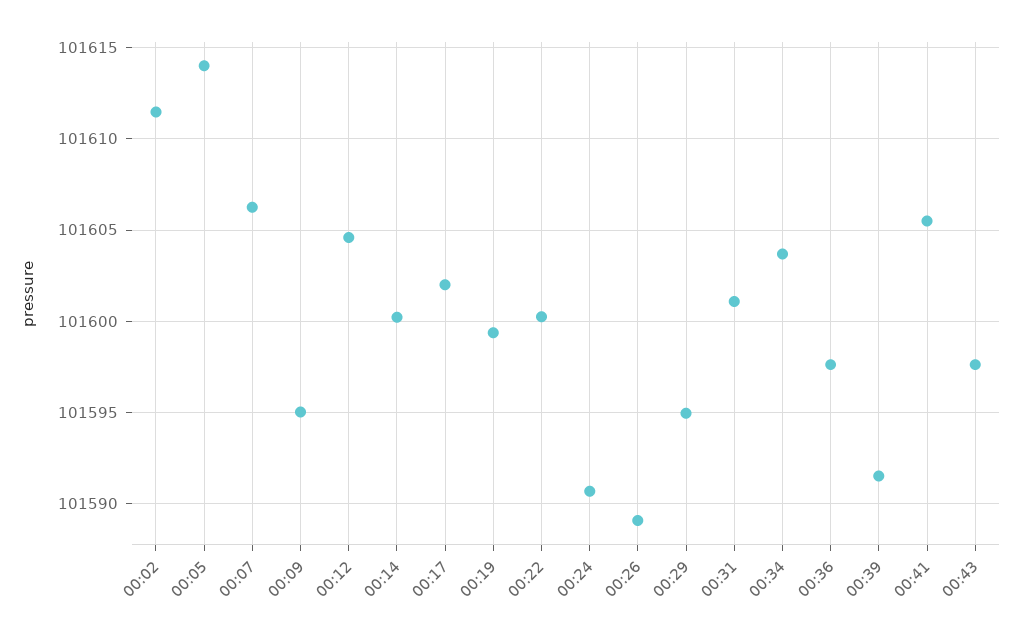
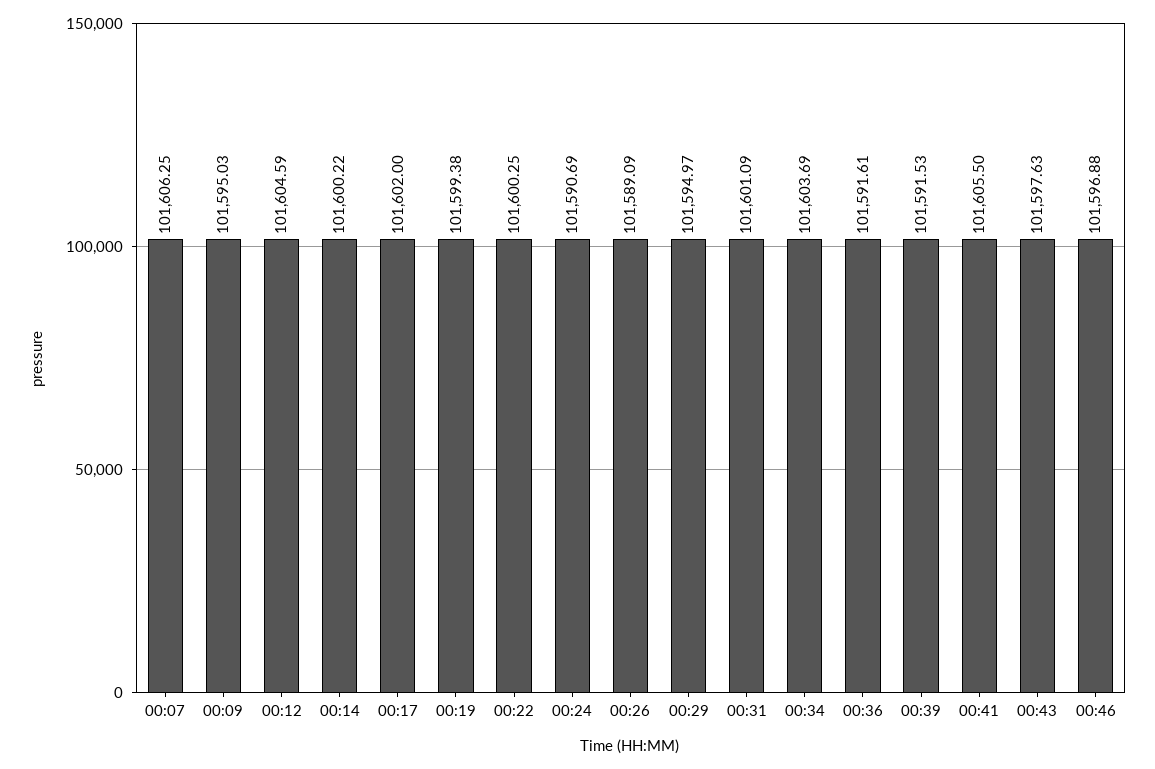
00:02: 101611.5 -> none
00:05: 101614 -> none
00:36: 101597.5 -> 101591.61
00:46: none -> 101596.88

